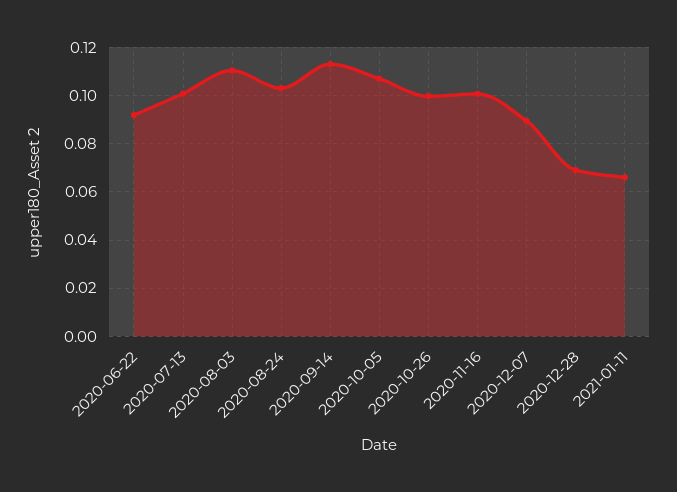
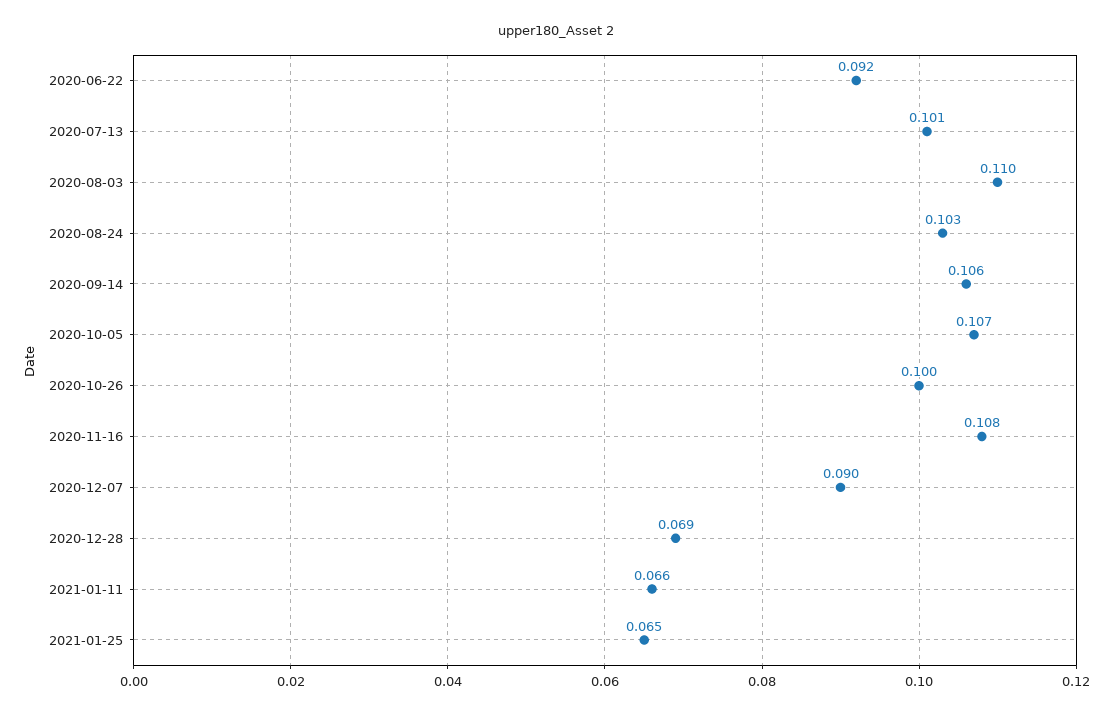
2020-09-14: 0.1125 -> 0.106
2020-11-16: 0.1 -> 0.108
2021-01-25: none -> 0.065

